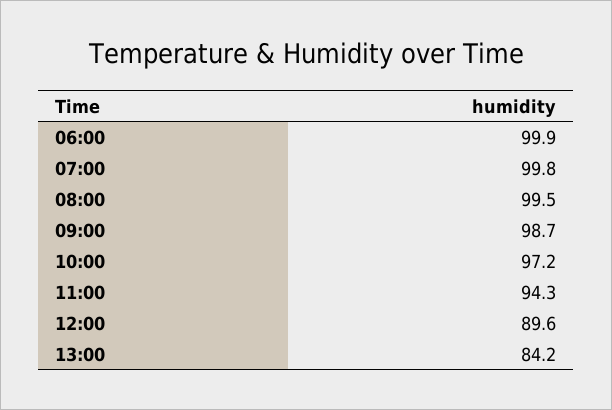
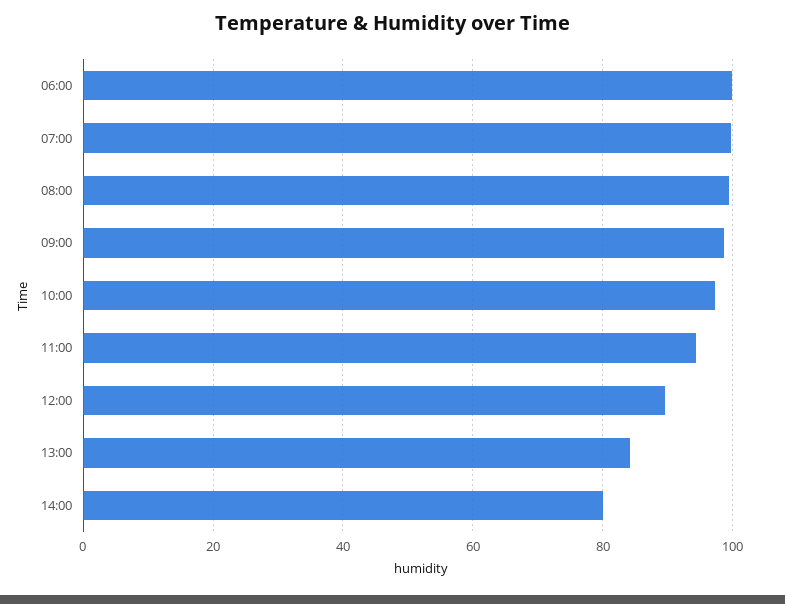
14:00: none -> 80

